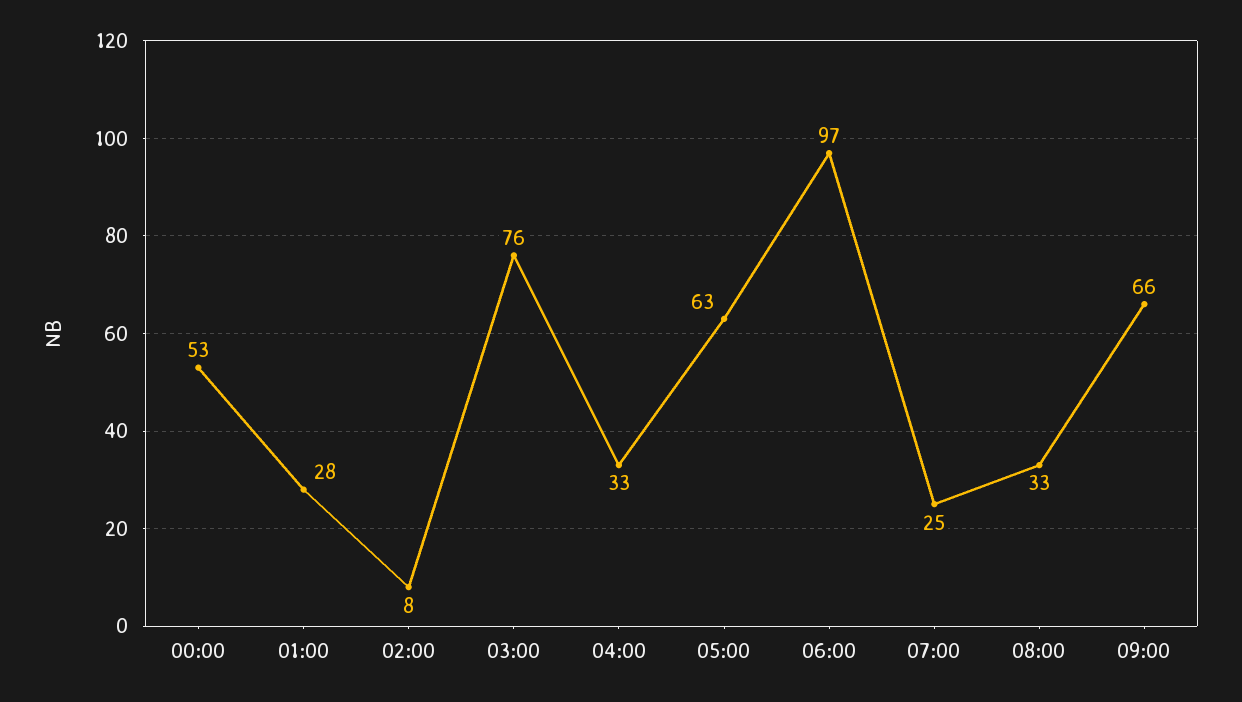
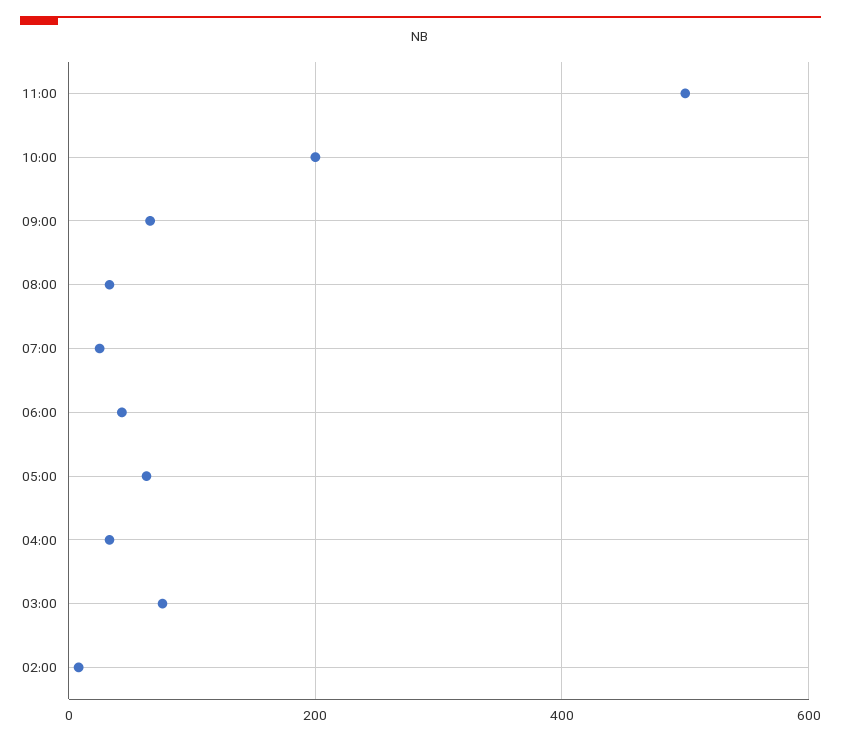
00:00: 53 -> none
01:00: 28 -> none
06:00: 97 -> 40
11:00: none -> 500
10:00: none -> 200

